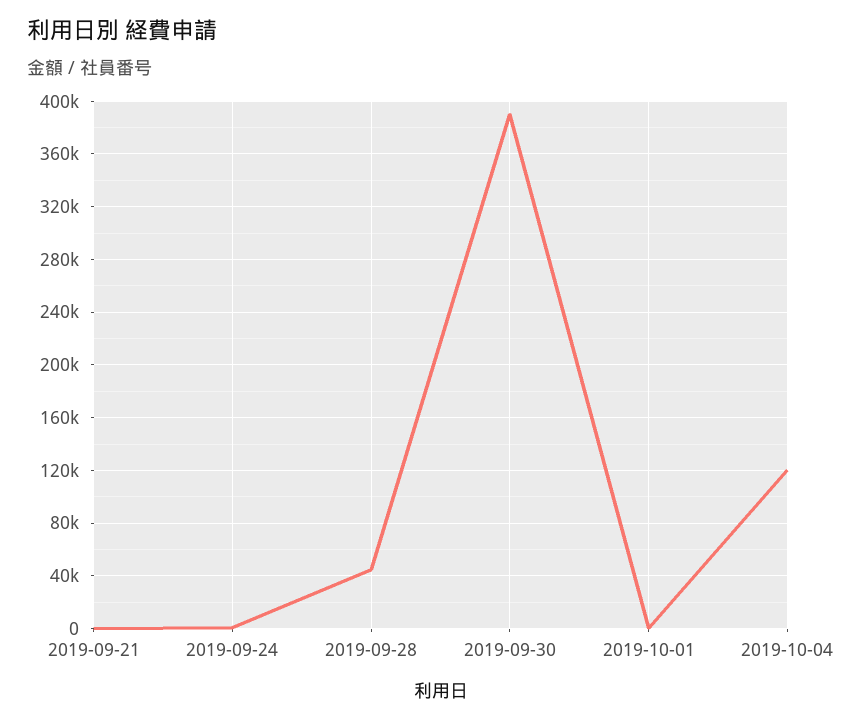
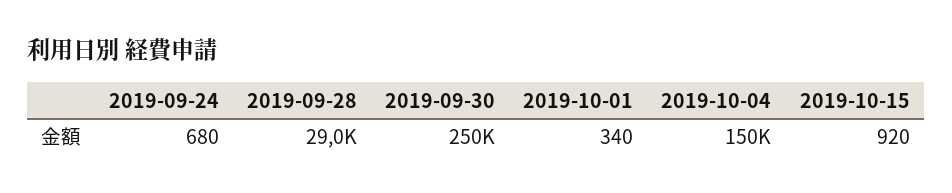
2019-09-21: 0 -> none
2019-09-28: 45000 -> 29000
2019-09-30: 390000 -> 250000
2019-10-04: 120000 -> 150000
2019-10-15: none -> 920

